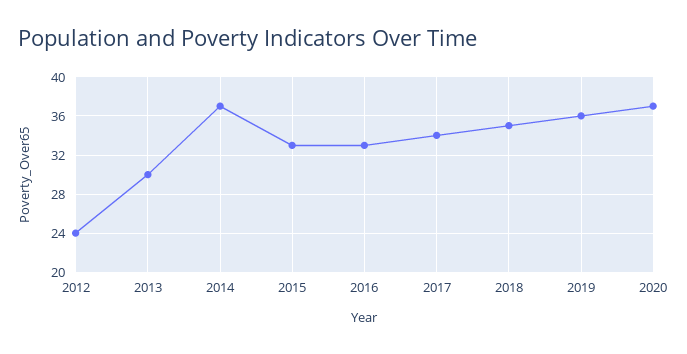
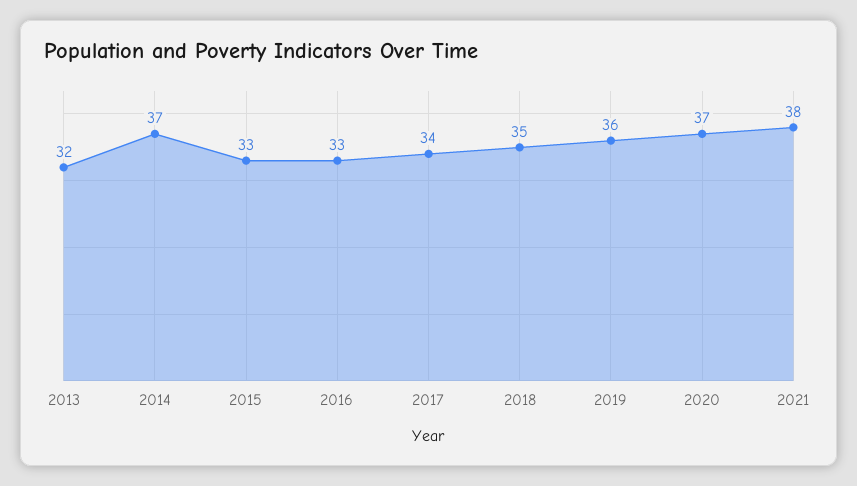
2012: 24 -> none
2013: 30 -> 32
2021: none -> 38

